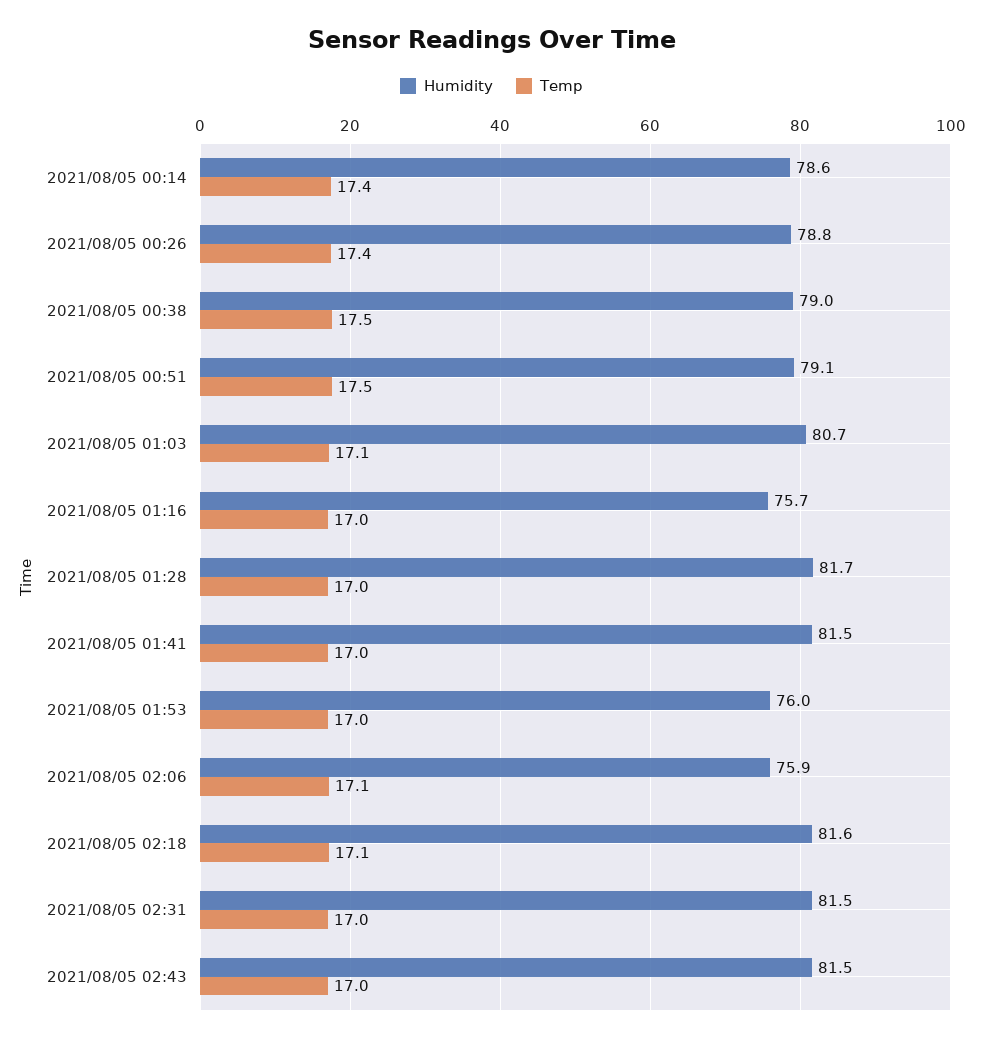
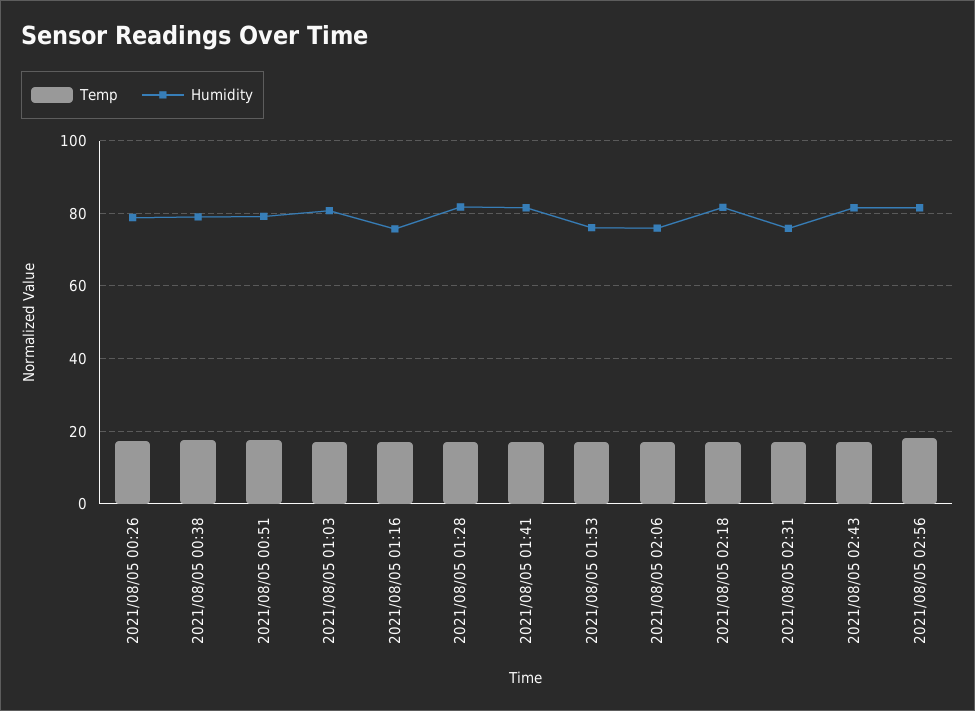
Humidity, 2021/08/05 00:14: 78.6 -> none
Temp, 2021/08/05 00:14: 17.4 -> none
Humidity, 2021/08/05 02:31: 81.5 -> 76
Temp, 2021/08/05 02:56: none -> 18
Humidity, 2021/08/05 02:56: none -> 82

